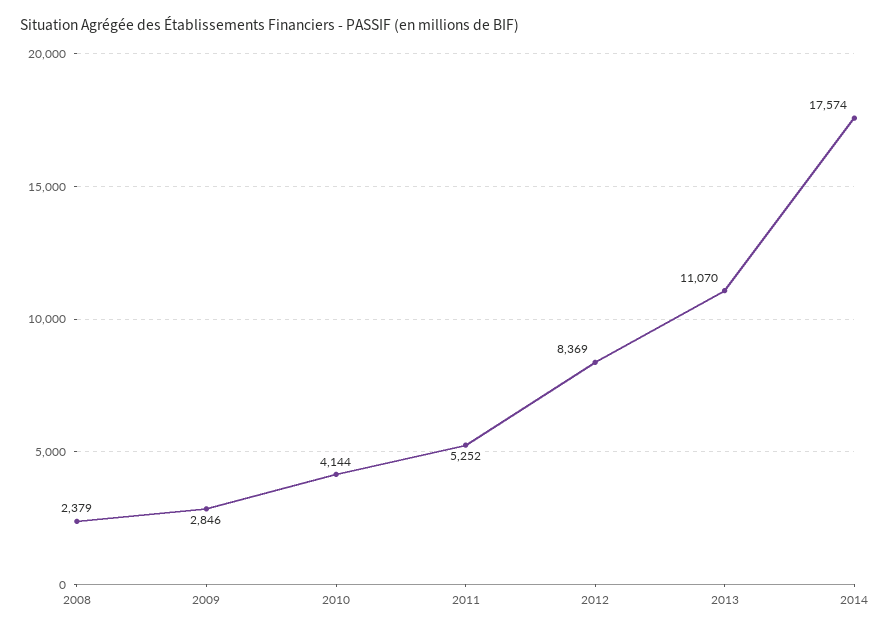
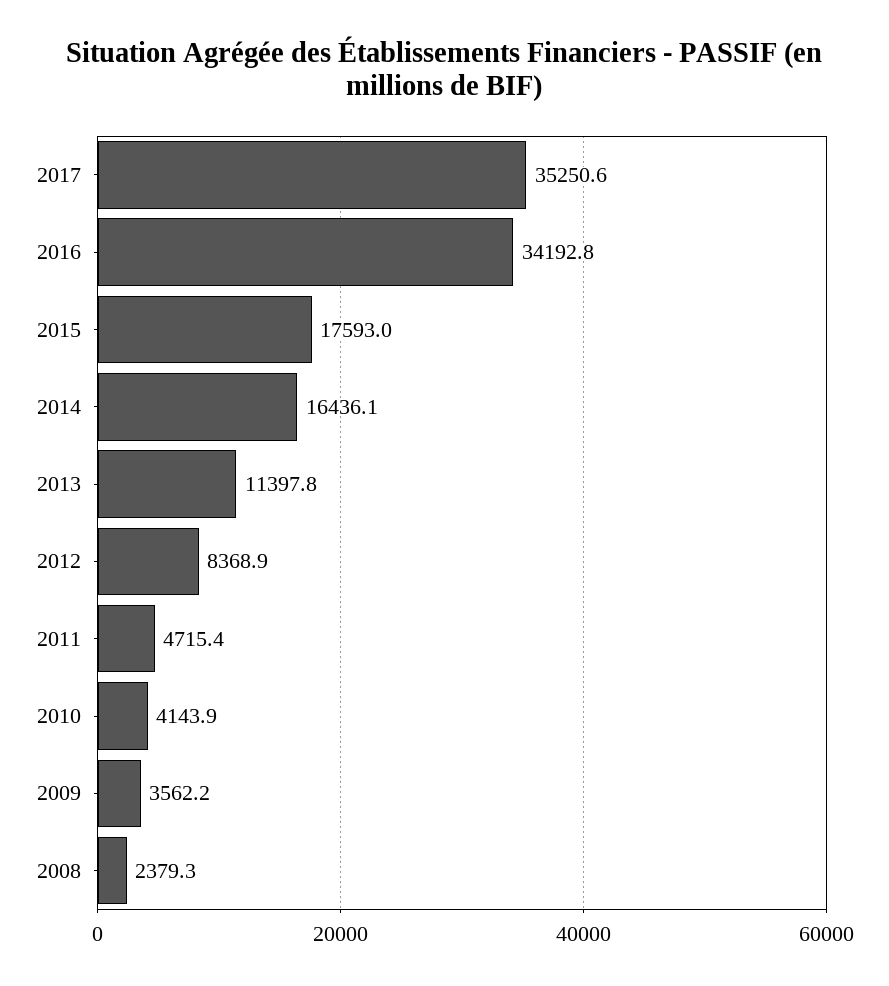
2009: 2846 -> 3562.2
2011: 5252 -> 4715.4
2013: 11070 -> 11397.8
2014: 17574 -> 16436.1
2017: none -> 35250.6
2016: none -> 34192.8
2015: none -> 17593

